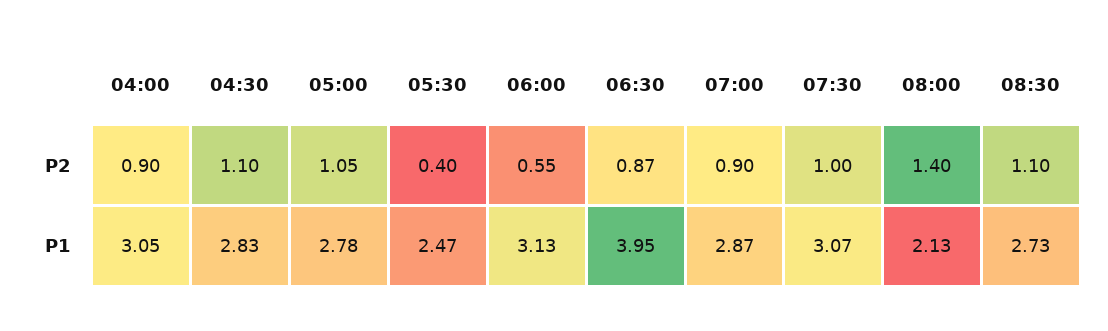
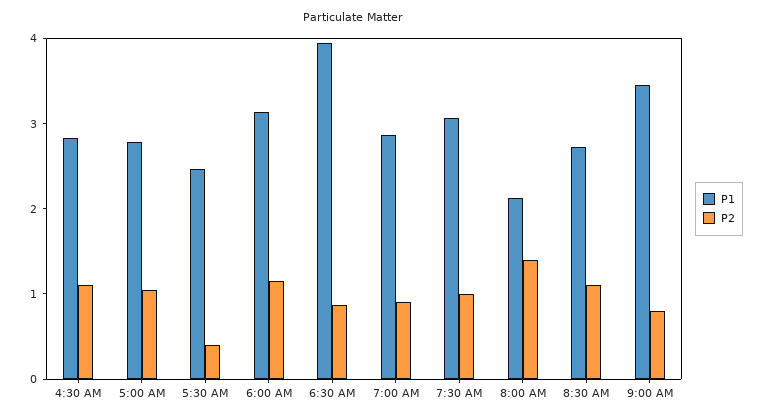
P2, 04:00: 0.9 -> none
P2, 06:00: 0.55 -> 1.2
P1, 04:00: 3.05 -> none
P1, 9:00 AM: none -> 3.4
P2, 9:00 AM: none -> 0.8

